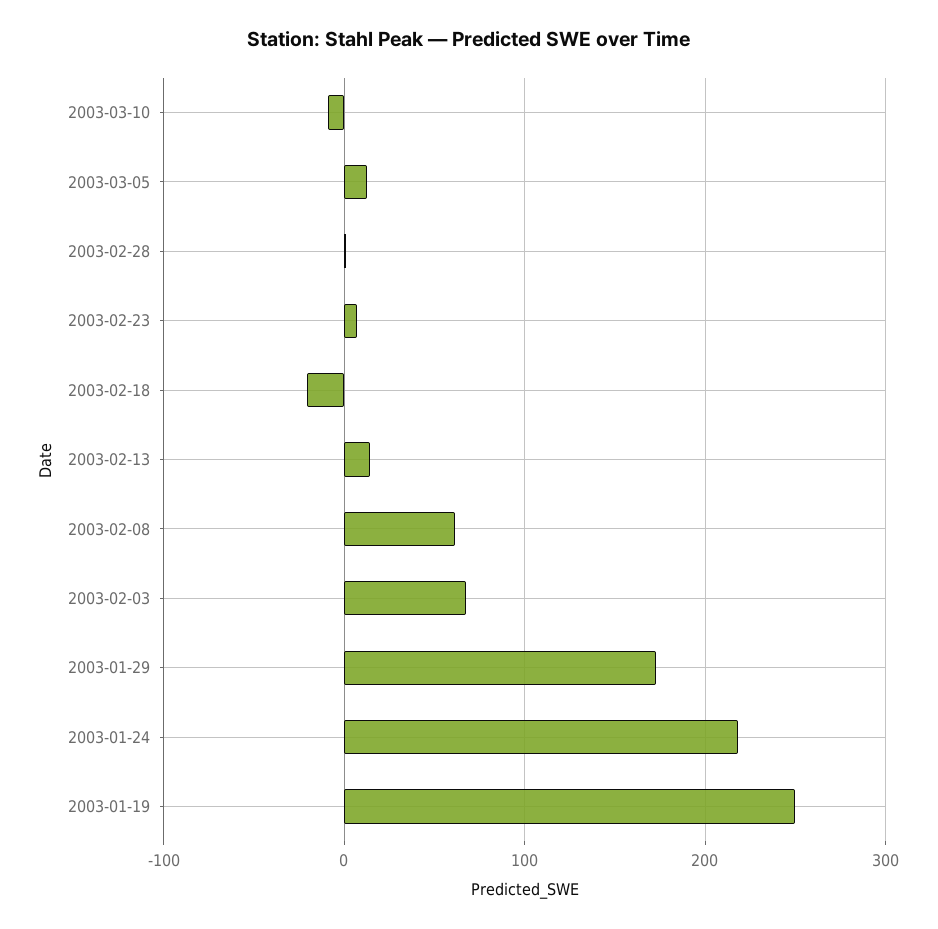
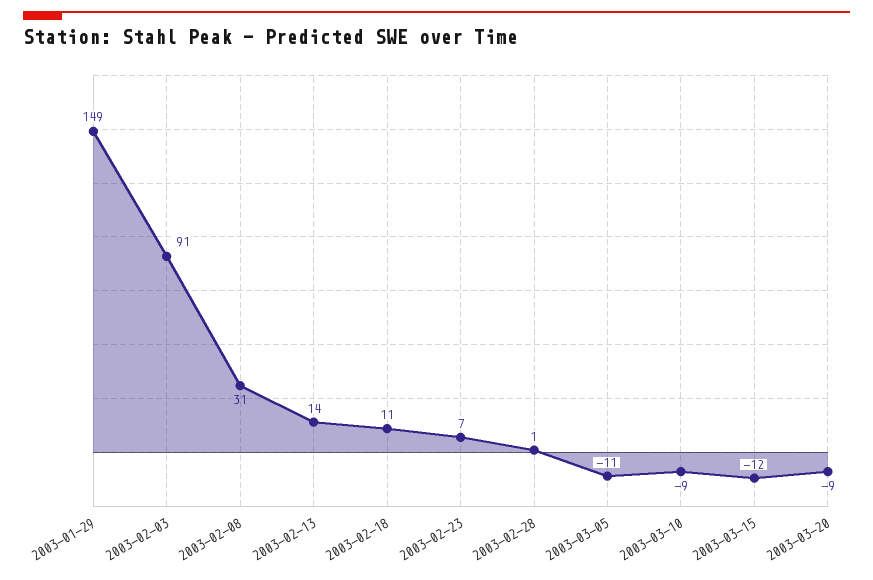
2003-03-05: 10 -> -11
2003-02-18: -20 -> 11
2003-02-08: 60 -> 31
2003-02-03: 70 -> 91
2003-01-29: 170 -> 149
2003-01-24: 220 -> none
2003-01-19: 250 -> none
2003-03-15: none -> -12
2003-03-20: none -> -9

